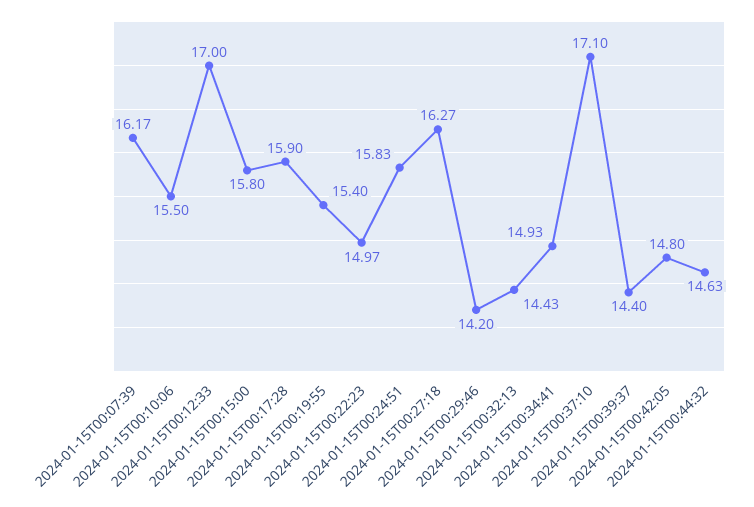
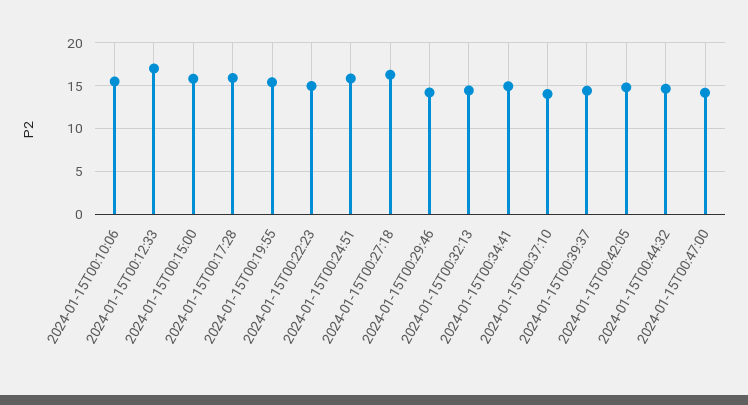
2024-01-15T00:07:39: 16.17 -> none
2024-01-15T00:37:10: 17.1 -> 14
2024-01-15T00:47:00: none -> 14

